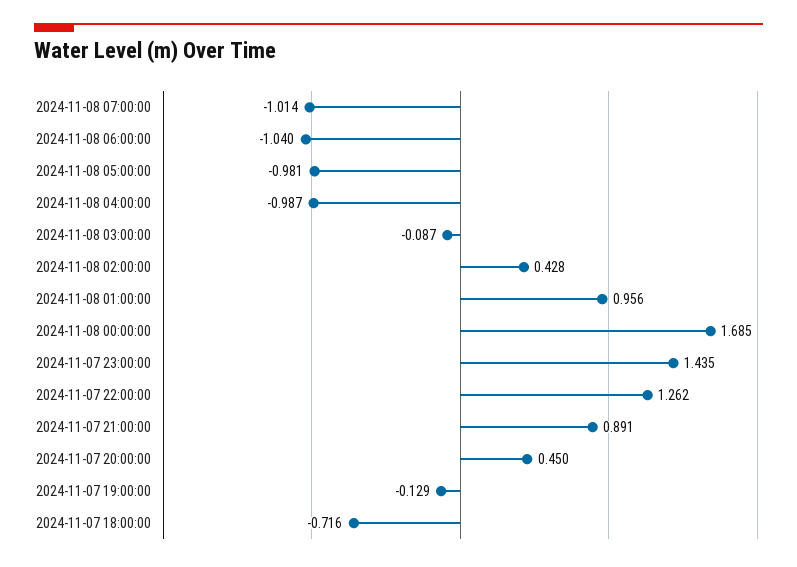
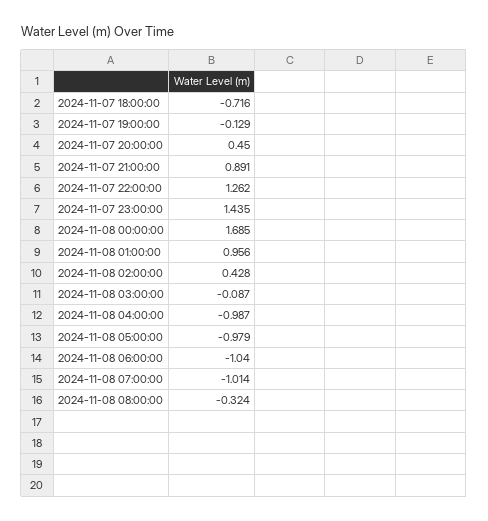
2024-11-08 05:00:00: -0.981 -> -0.979
2024-11-08 08:00:00: none -> -0.324

